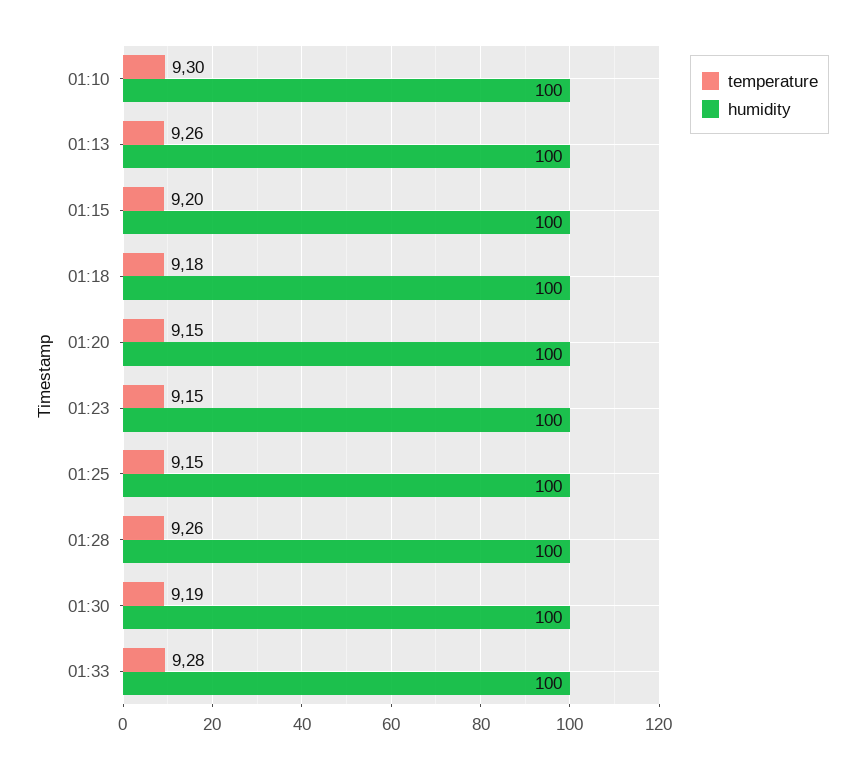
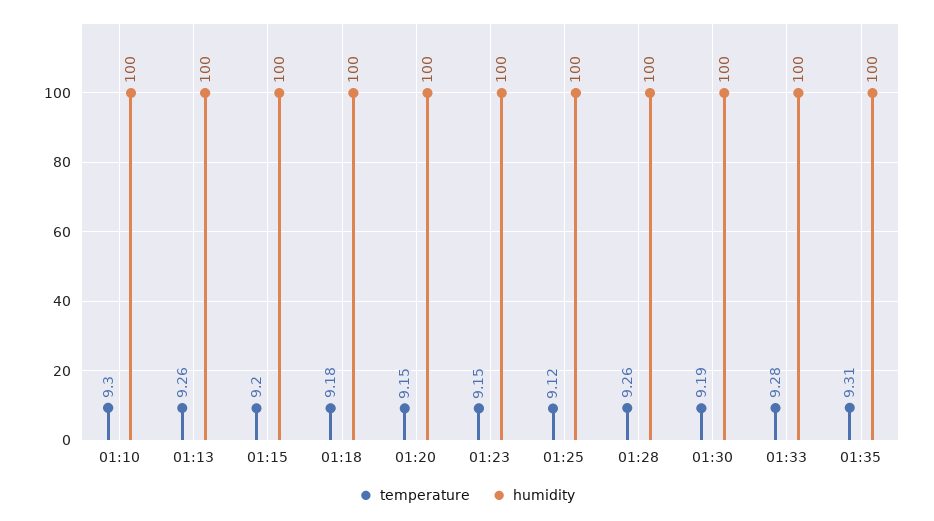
temperature, 01:25: 9.15 -> 9.12
temperature, 01:35: none -> 9.31
humidity, 01:35: none -> 100

